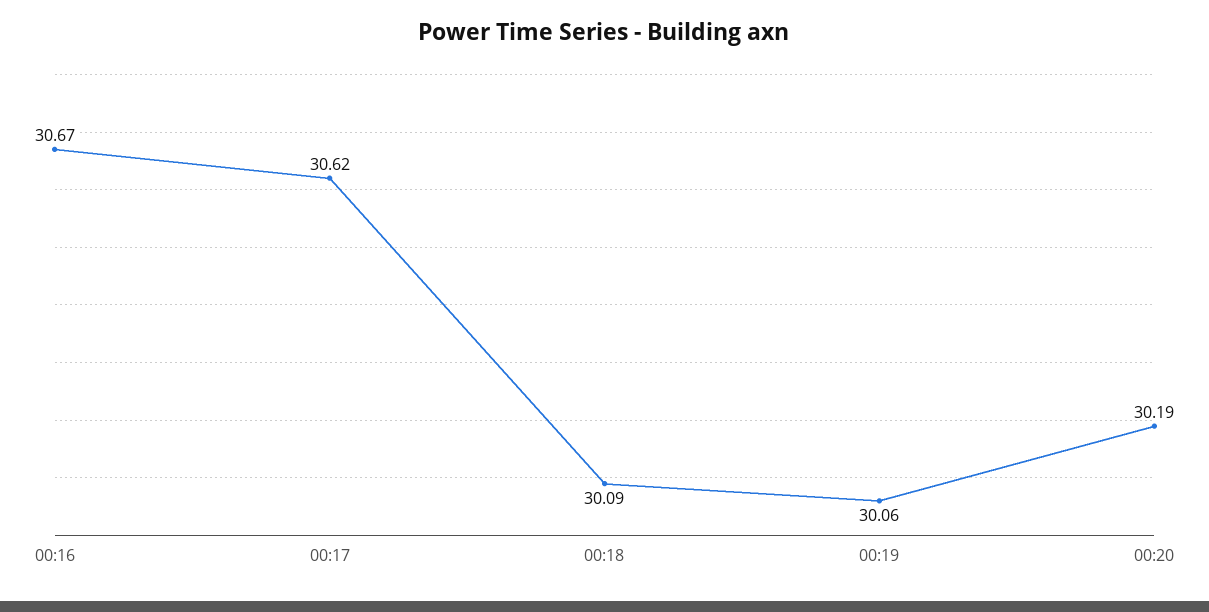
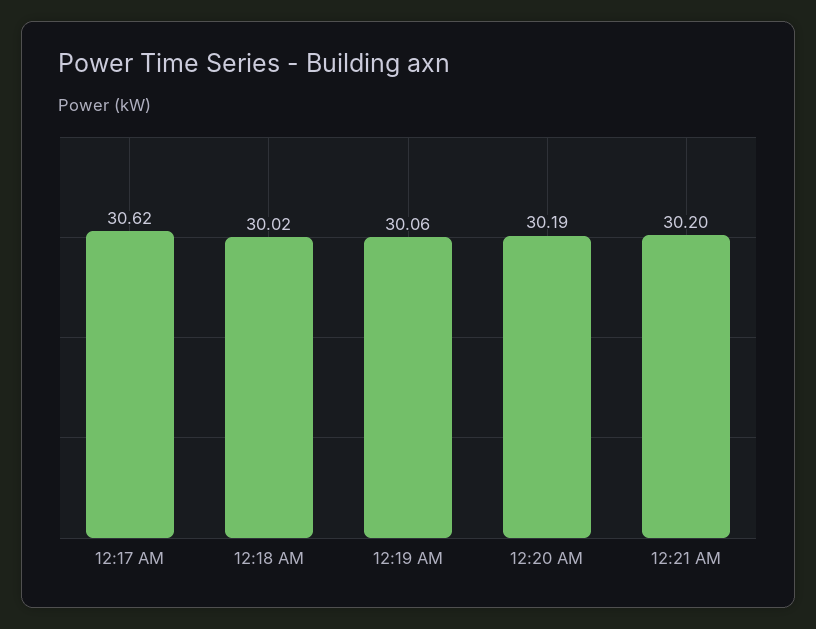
00:16: 30.67 -> none
00:18: 30.09 -> 30.02
12:21 AM: none -> 30.2

